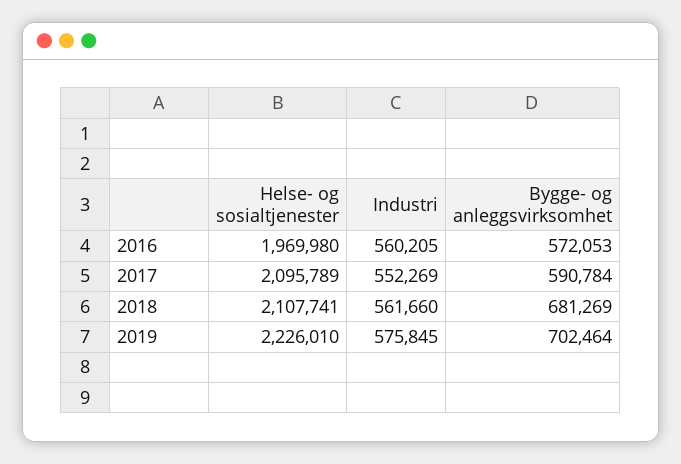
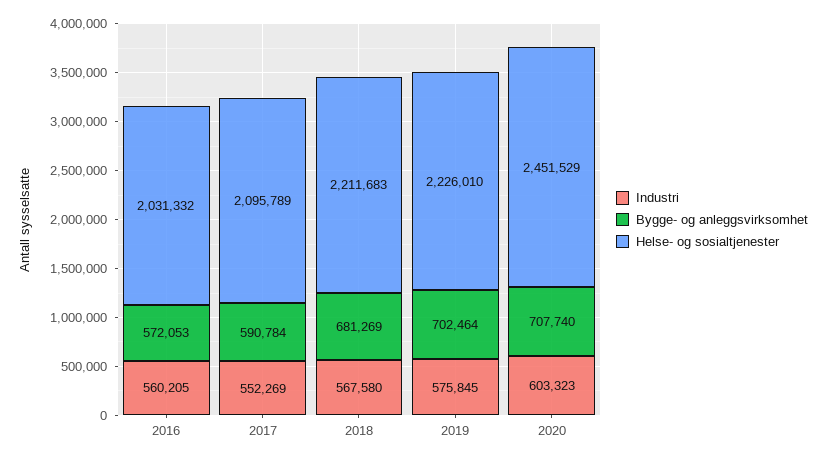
Helse- og sosialtjenester, 2016: 1969980 -> 2031332
Helse- og sosialtjenester, 2018: 2107741 -> 2211683
Industri, 2018: 561660 -> 567580
Industri, 2020: none -> 603323
Bygge- og anleggsvirksomhet, 2020: none -> 707740
Helse- og sosialtjenester, 2020: none -> 2451529

